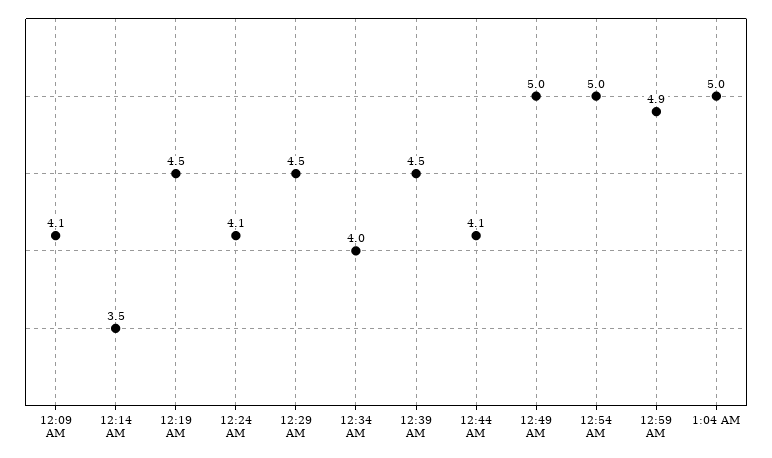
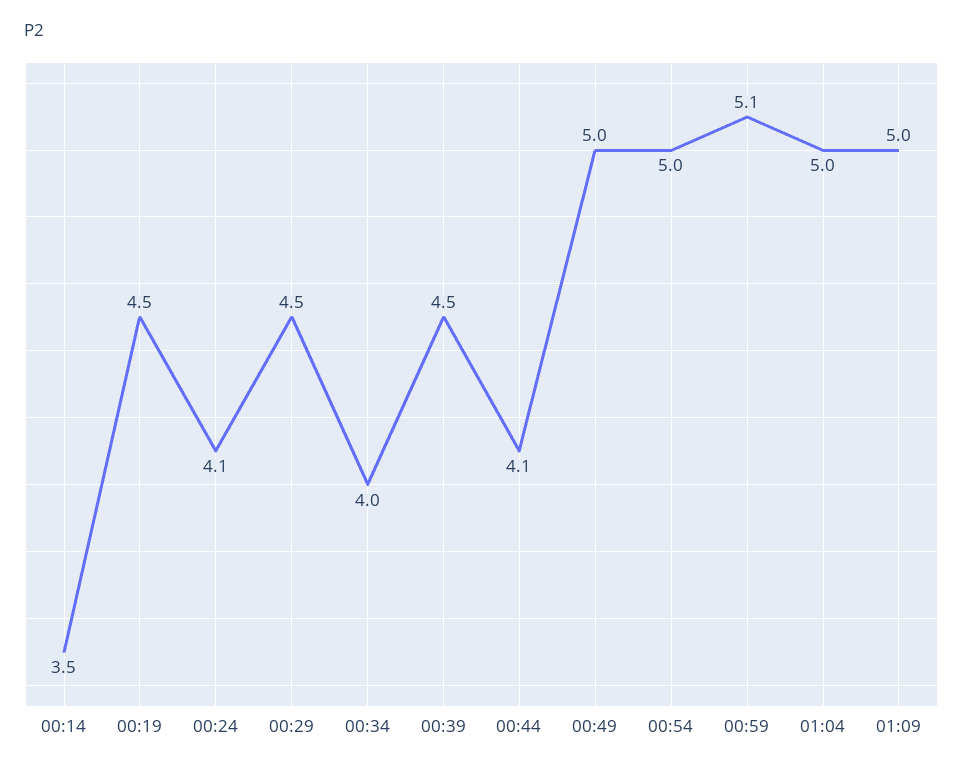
12:09 AM: 4.1 -> none
12:59 AM: 4.9 -> 5.1
01:09: none -> 5

